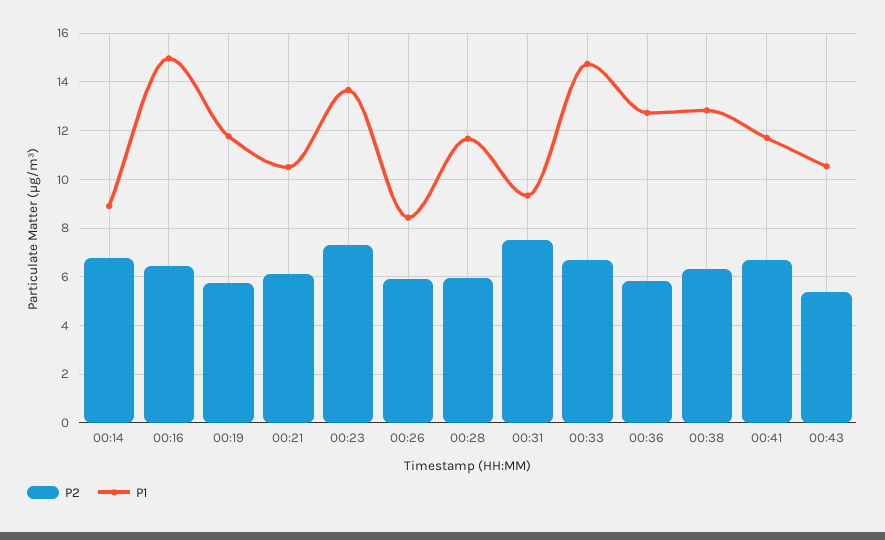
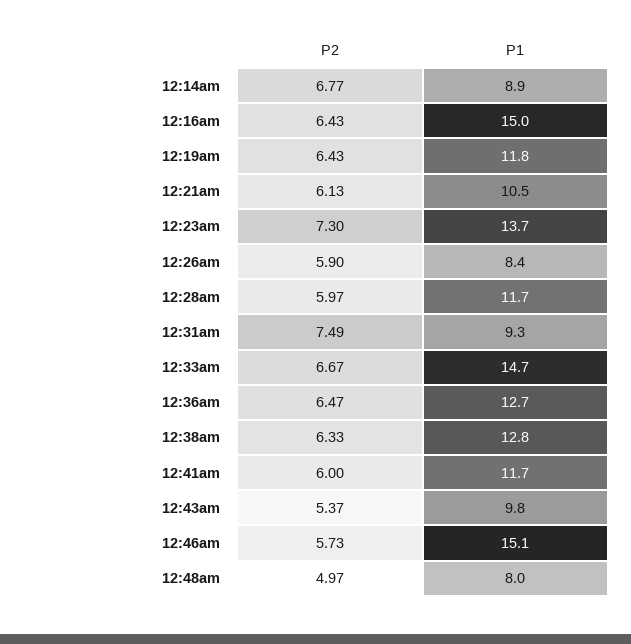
P2, 00:19: 5.75 -> 6.43
P2, 00:36: 5.75 -> 6.47
P2, 00:41: 6.75 -> 6
P1, 00:43: 10.5 -> 9.8
P2, 12:46am: none -> 5.73
P1, 12:46am: none -> 15.1
P2, 12:48am: none -> 4.97
P1, 12:48am: none -> 8

